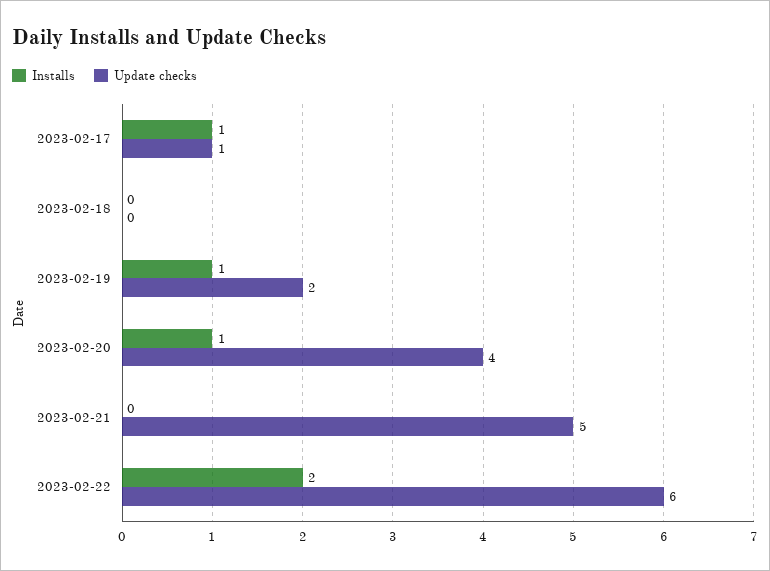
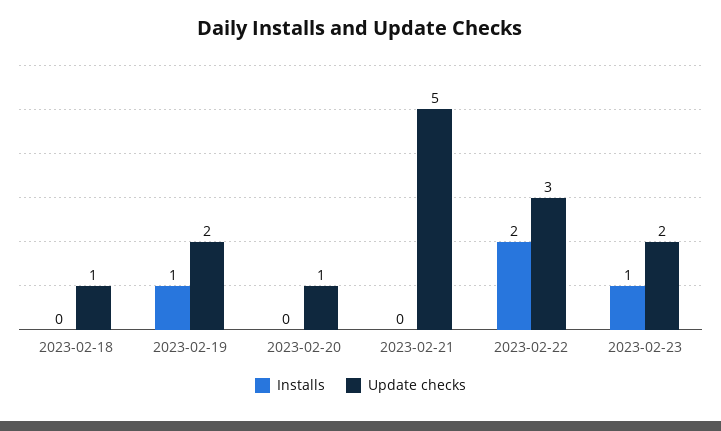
Installs, 2023-02-17: 1 -> none
Update checks, 2023-02-17: 1 -> none
Update checks, 2023-02-18: 0 -> 1
Installs, 2023-02-20: 1 -> 0
Update checks, 2023-02-20: 4 -> 1
Update checks, 2023-02-22: 6 -> 3
Installs, 2023-02-23: none -> 1
Update checks, 2023-02-23: none -> 2

